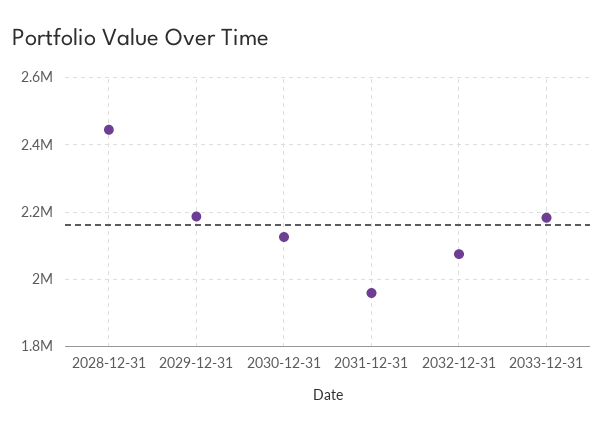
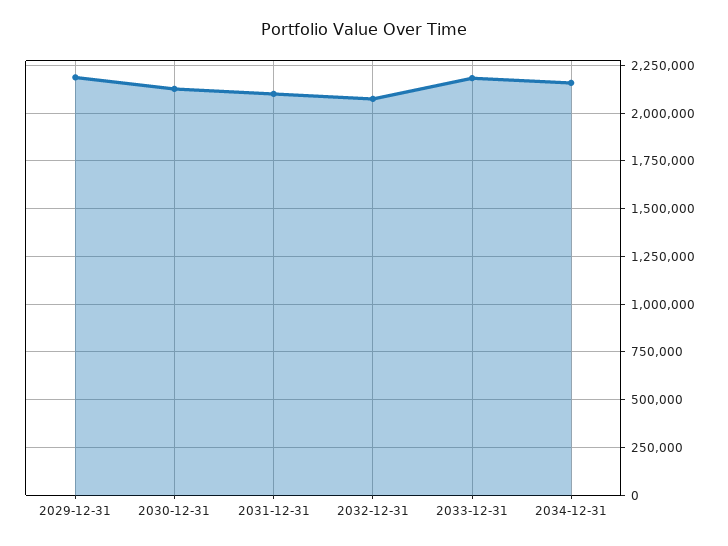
2028-12-31: 2440000 -> none
2031-12-31: 1960000 -> 2100000
2034-12-31: none -> 2150000

